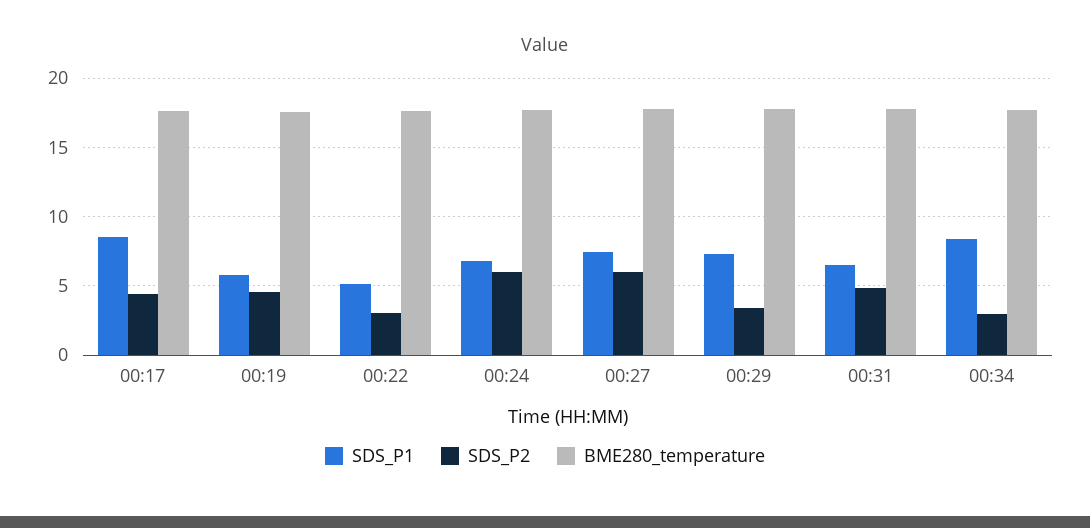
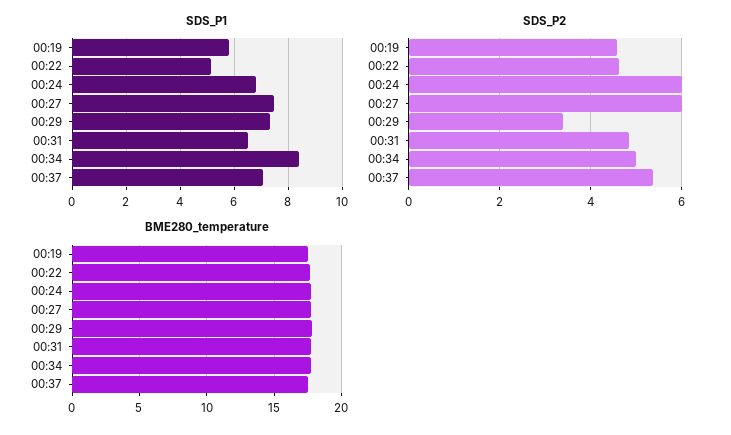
SDS_P1, 00:17: 8.5 -> none
SDS_P2, 00:17: 4.5 -> none
BME280_temperature, 00:17: 17.5 -> none
SDS_P2, 00:22: 3 -> 4.6
SDS_P2, 00:34: 3 -> 5
SDS_P1, 00:37: none -> 7
SDS_P2, 00:37: none -> 5.4
BME280_temperature, 00:37: none -> 17.5

